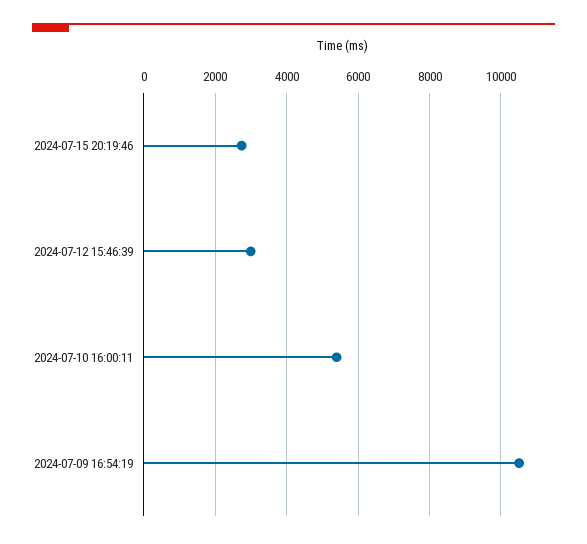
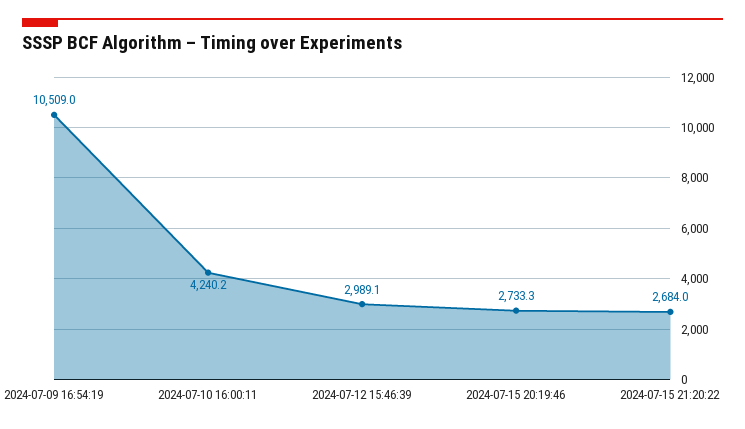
2024-07-10 16:00:11: 5400 -> 4240.2
2024-07-15 21:20:22: none -> 2684

